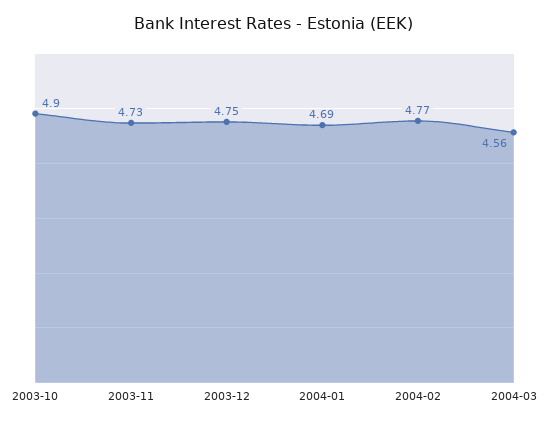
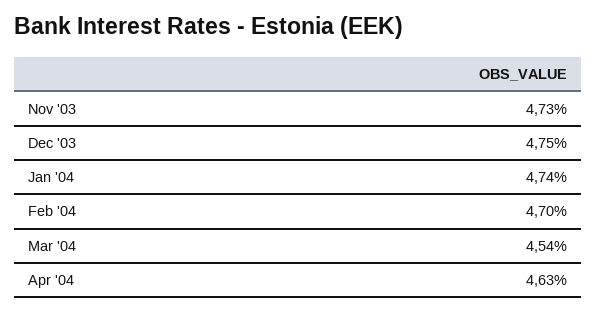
2003-10: 4.9 -> none
2004-01: 4.69 -> 4.74
2004-02: 4.77 -> 4.7
2004-03: 4.56 -> 4.54
Apr '04: none -> 4.63

